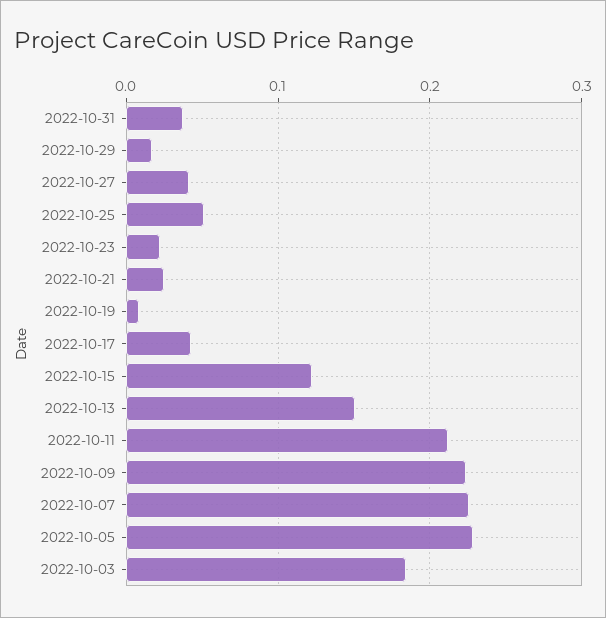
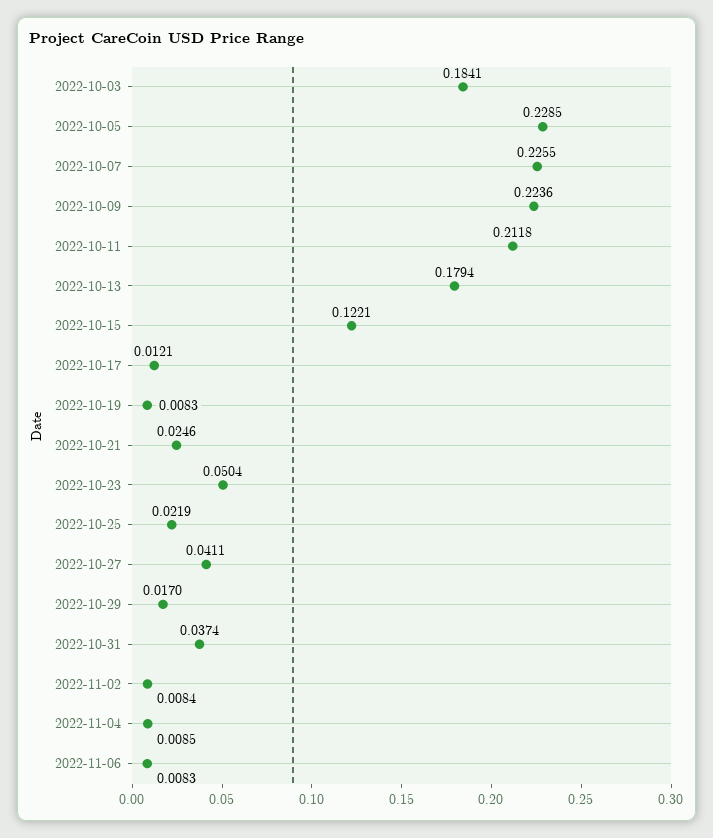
2022-10-25: 0.05 -> 0.0219
2022-10-23: 0.02 -> 0.0504
2022-10-17: 0.04 -> 0.0121
2022-10-13: 0.15 -> 0.1794
2022-11-02: none -> 0.0084
2022-11-04: none -> 0.0085
2022-11-06: none -> 0.0083

